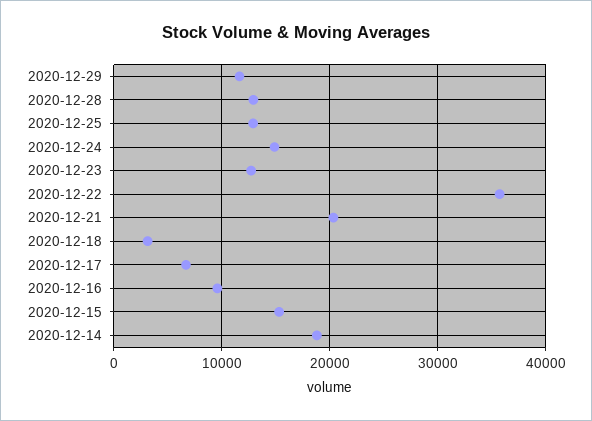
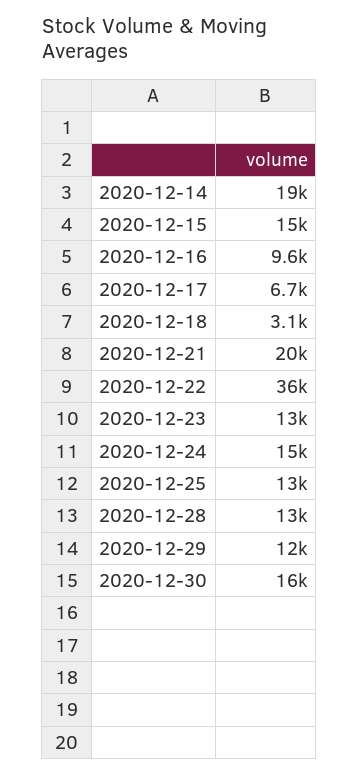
2020-12-30: none -> 16000

